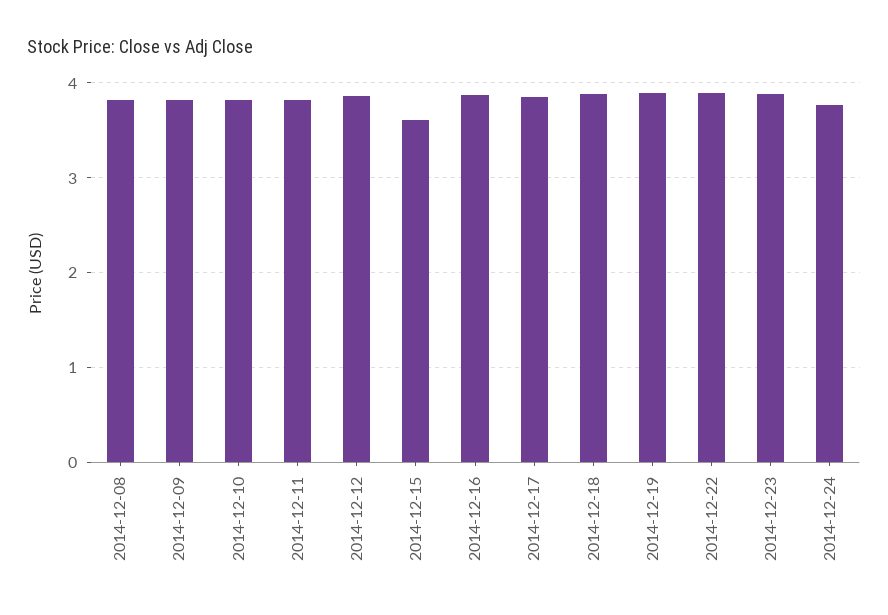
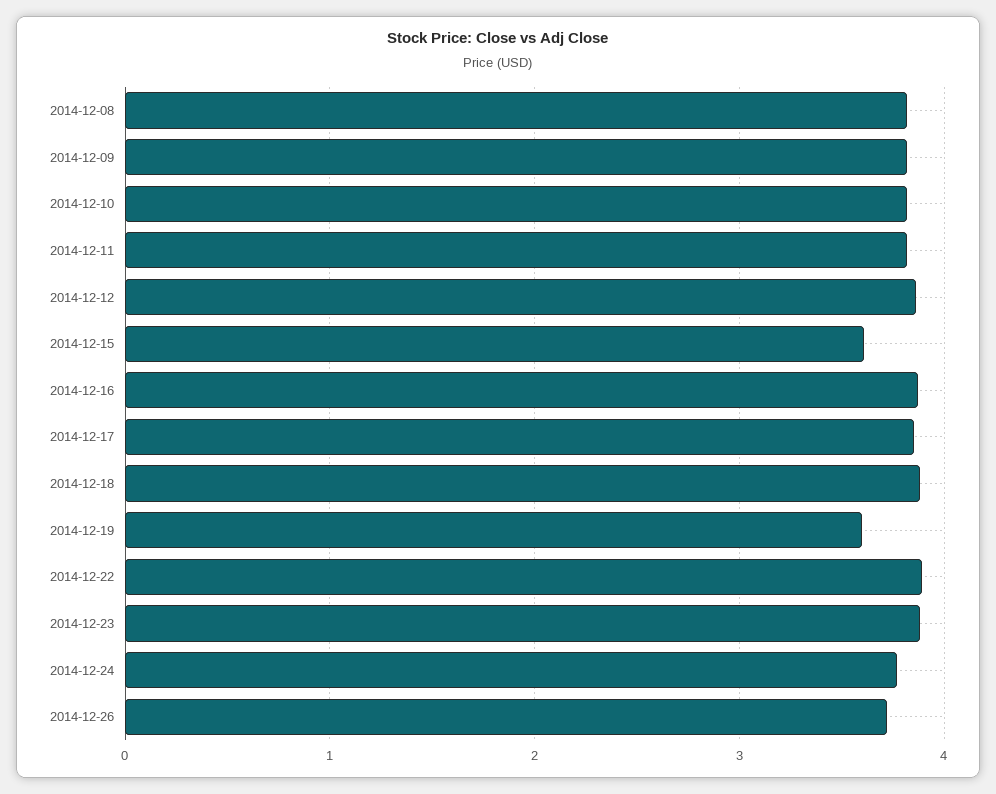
2014-12-19: 3.9 -> 3.6
2014-12-26: none -> 3.7

